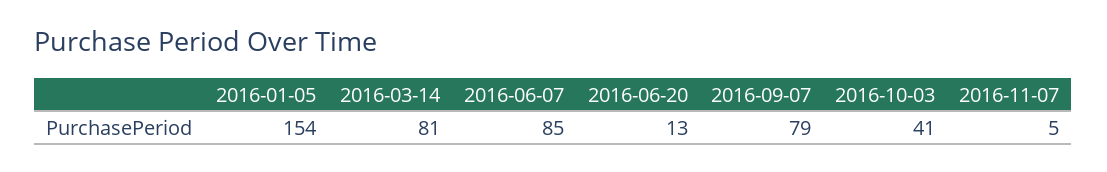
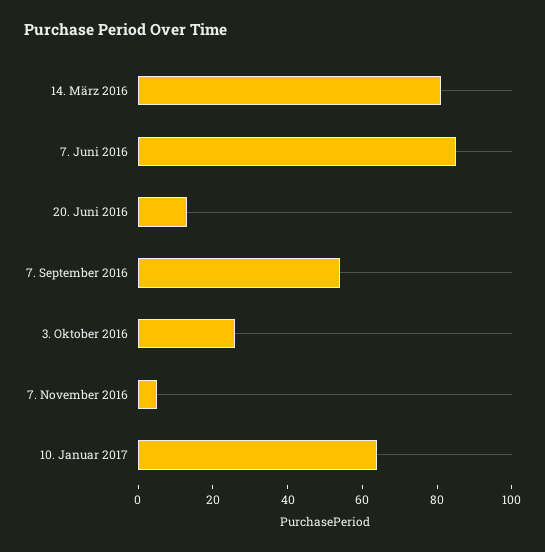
2016-01-05: 154 -> none
2016-09-07: 79 -> 55
2016-10-03: 41 -> 25
10. Januar 2017: none -> 65

